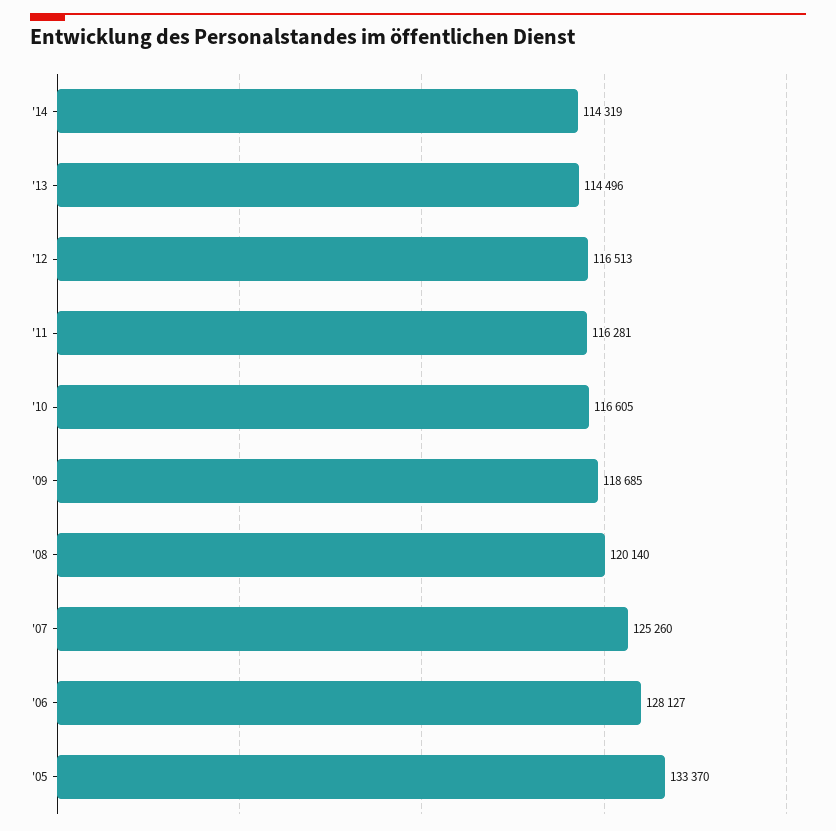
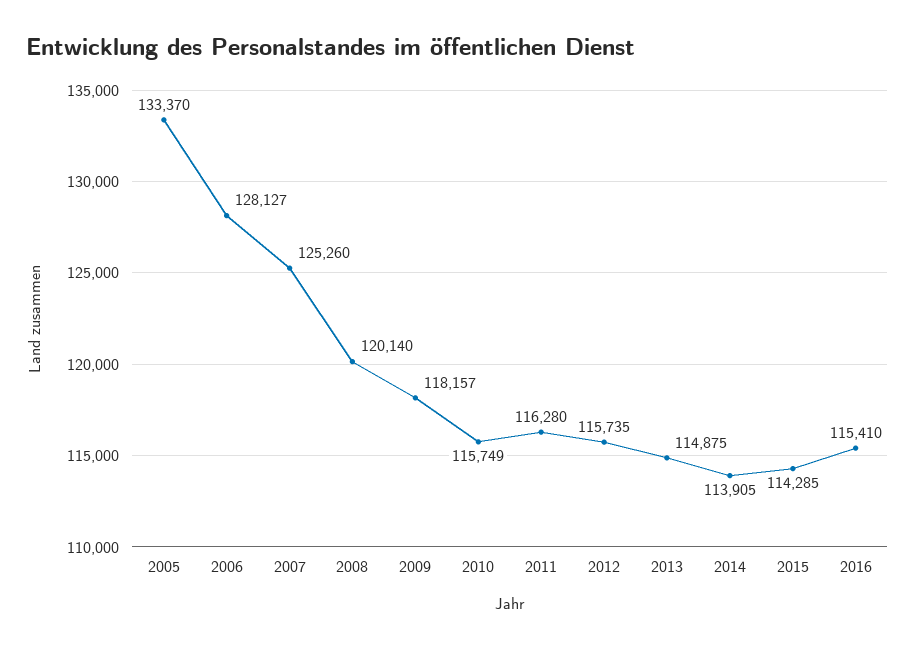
'14: 114319 -> 113905
'13: 114496 -> 114875
'12: 116513 -> 115735
'11: 116281 -> 116280
'10: 116605 -> 115749
'09: 118685 -> 118157
2015: none -> 114285
2016: none -> 115410

